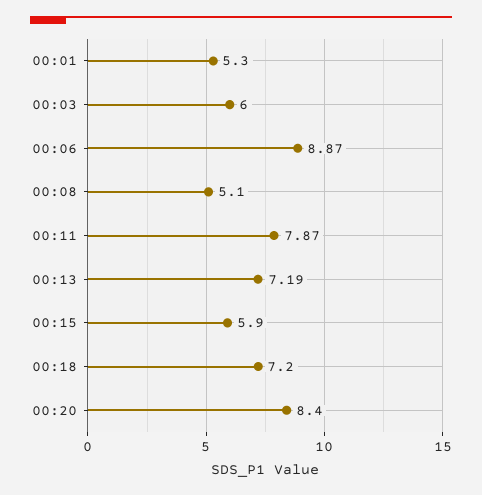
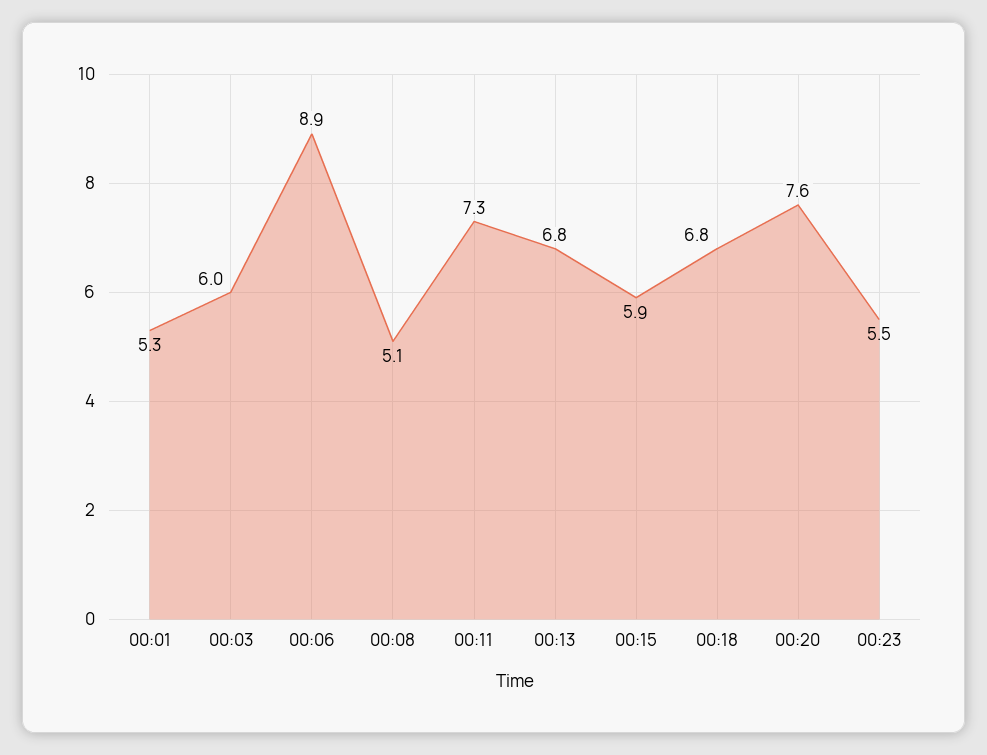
00:11: 7.87 -> 7.3
00:13: 7.19 -> 6.8
00:18: 7.2 -> 6.8
00:20: 8.4 -> 7.6
00:23: none -> 5.5

